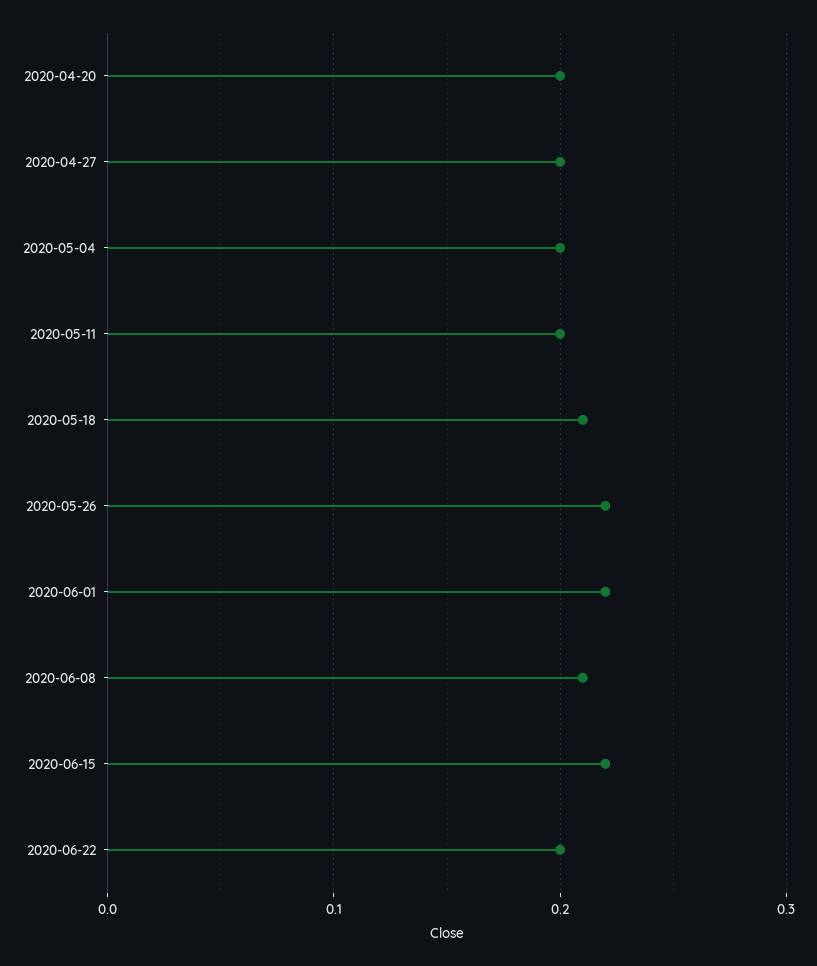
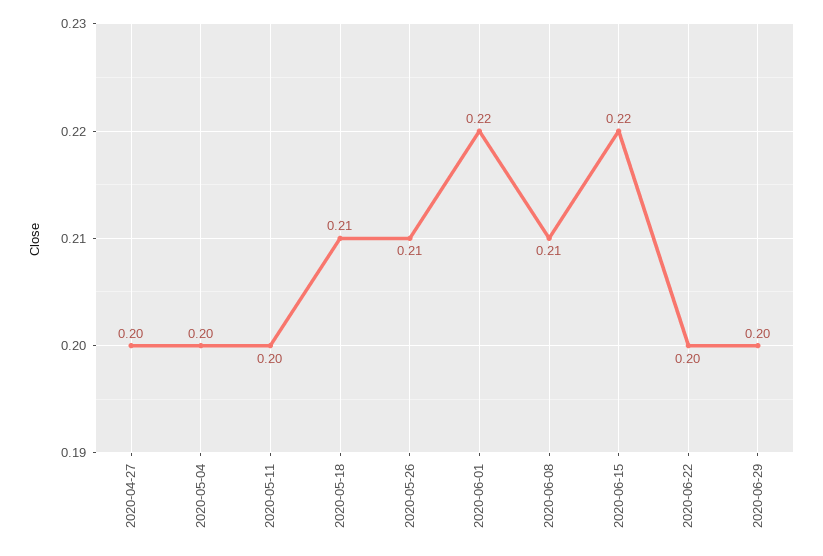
2020-04-20: 0.2 -> none
2020-05-26: 0.22 -> 0.21
2020-06-29: none -> 0.2

